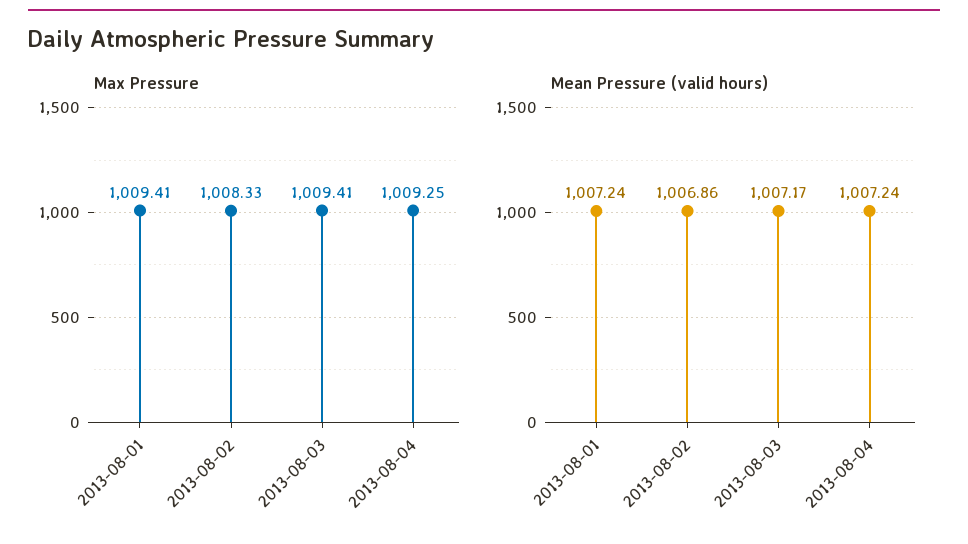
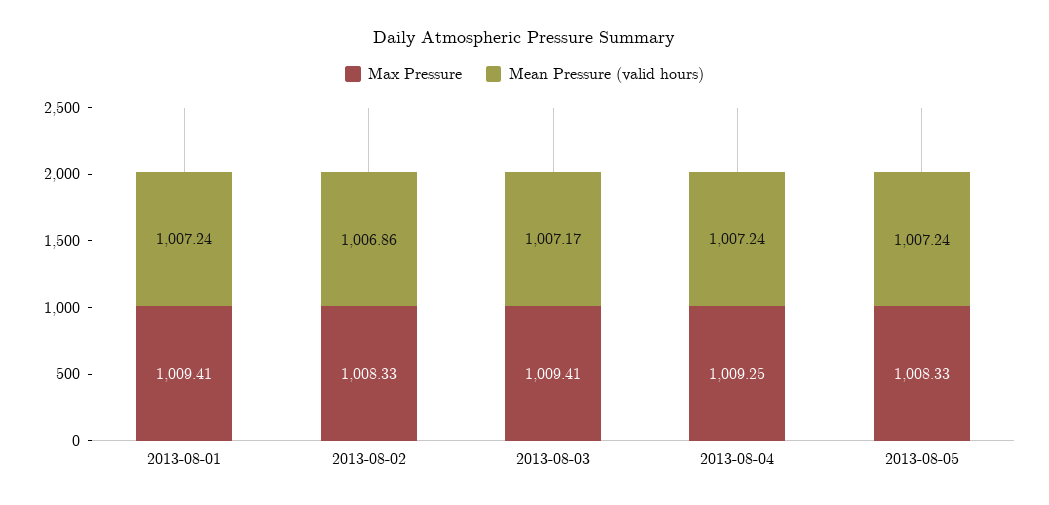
Max Pressure, 2013-08-05: none -> 1008.33
Mean Pressure (valid hours), 2013-08-05: none -> 1007.24

